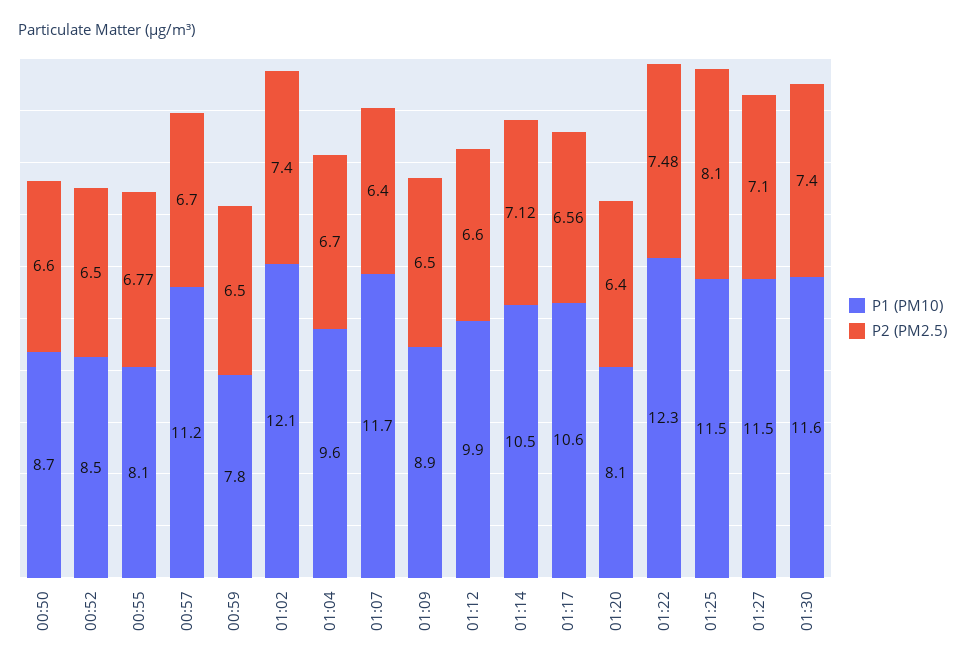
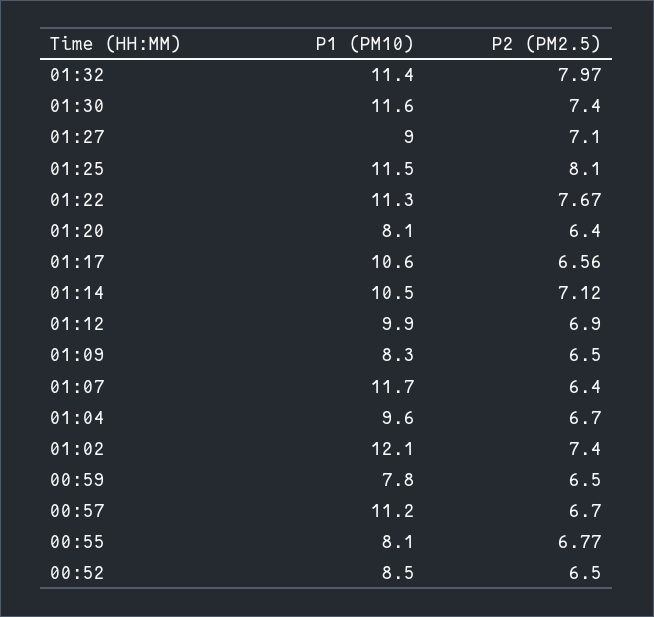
P1 (PM10), 00:50: 8.7 -> none
P2 (PM2.5), 00:50: 6.6 -> none
P1 (PM10), 01:09: 8.9 -> 8.3
P2 (PM2.5), 01:12: 6.6 -> 6.9
P1 (PM10), 01:22: 12.3 -> 11.3
P2 (PM2.5), 01:22: 7.48 -> 7.67
P1 (PM10), 01:27: 11.5 -> 9
P1 (PM10), 01:32: none -> 11.4
P2 (PM2.5), 01:32: none -> 7.97

